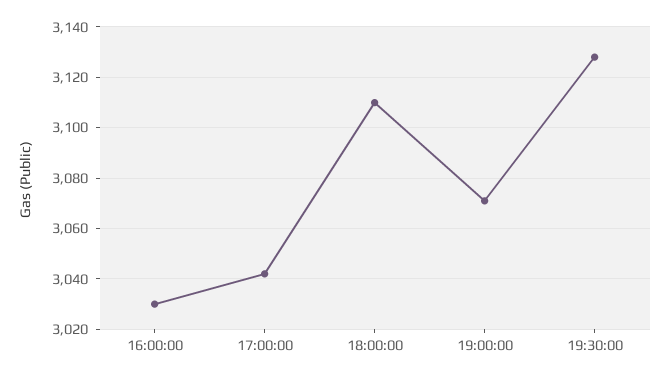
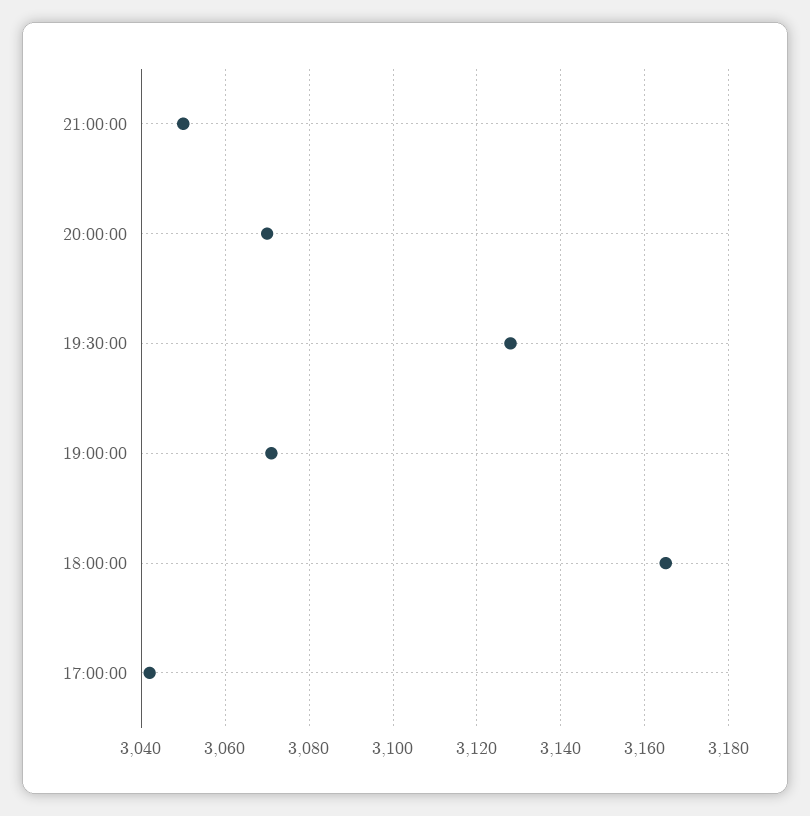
16:00:00: 3030 -> none
18:00:00: 3110 -> 3165
21:00:00: none -> 3050
20:00:00: none -> 3070

